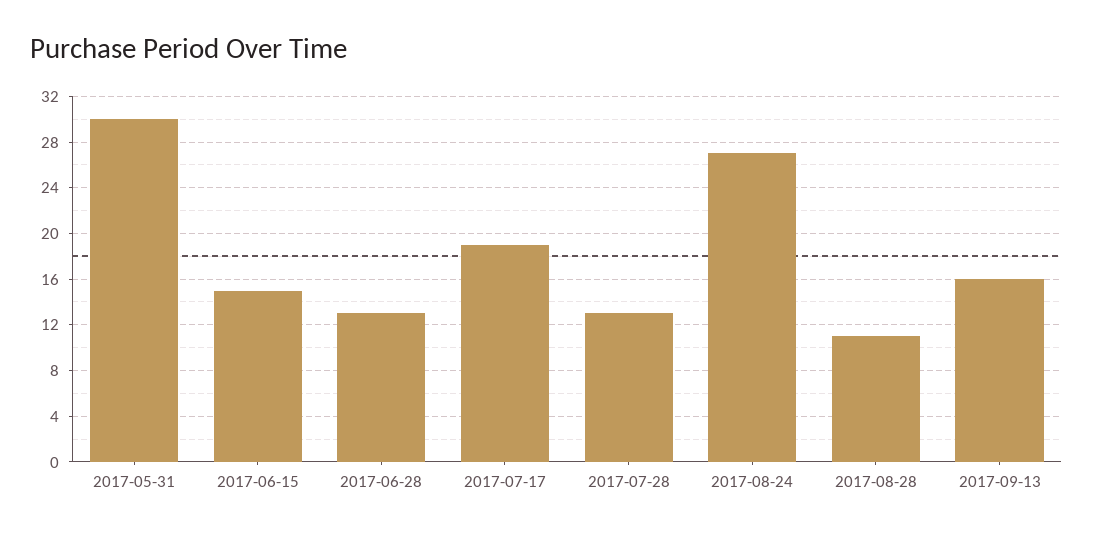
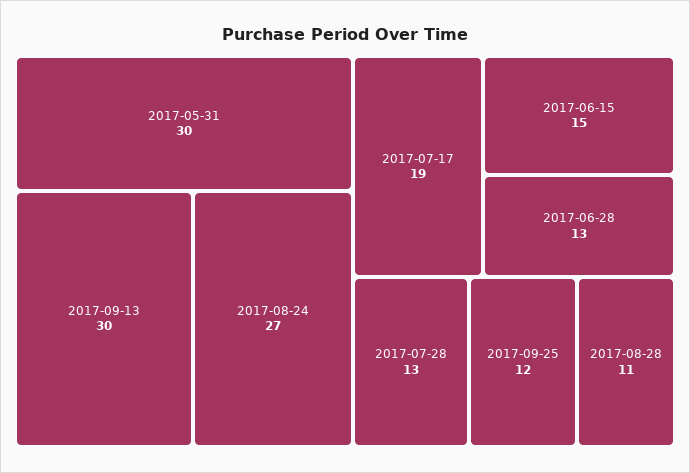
2017-09-13: 16 -> 30
2017-09-25: none -> 12

